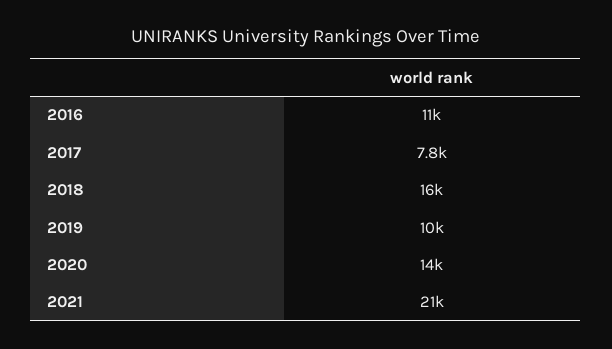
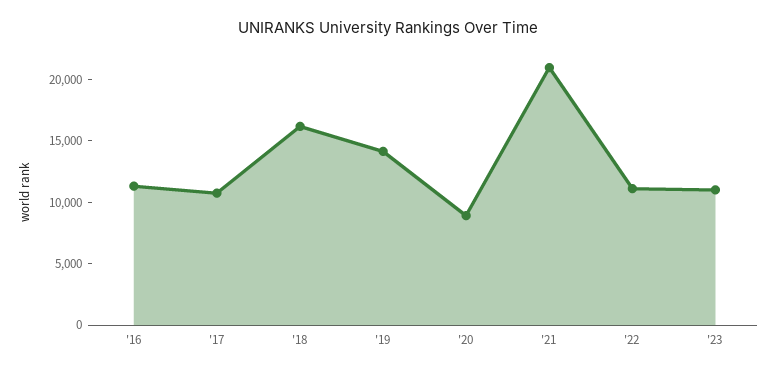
2017: 7800 -> 11000
2019: 10000 -> 14000
2020: 14000 -> 9000
'22: none -> 11000
'23: none -> 11000

